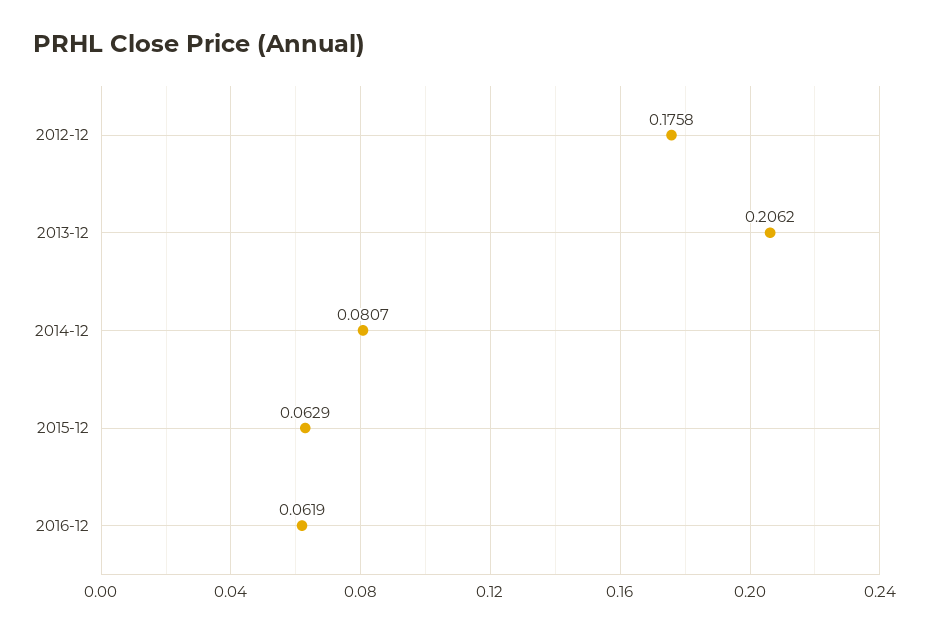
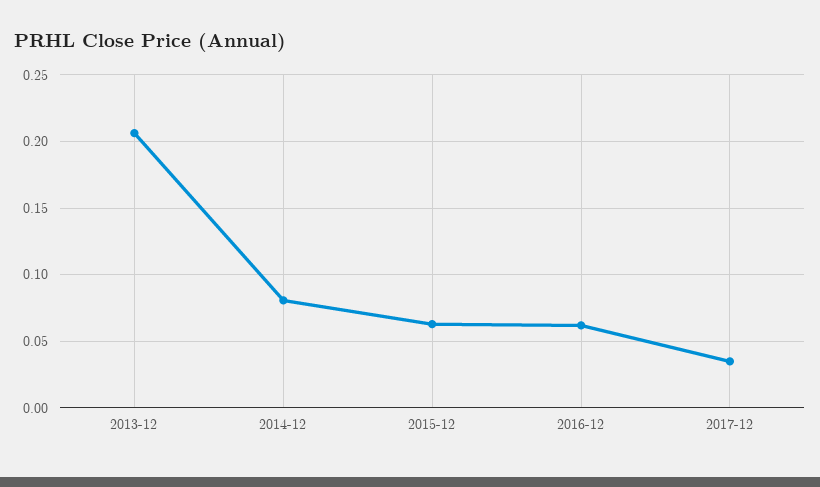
2012-12: 0.1758 -> none
2017-12: none -> 0.035

